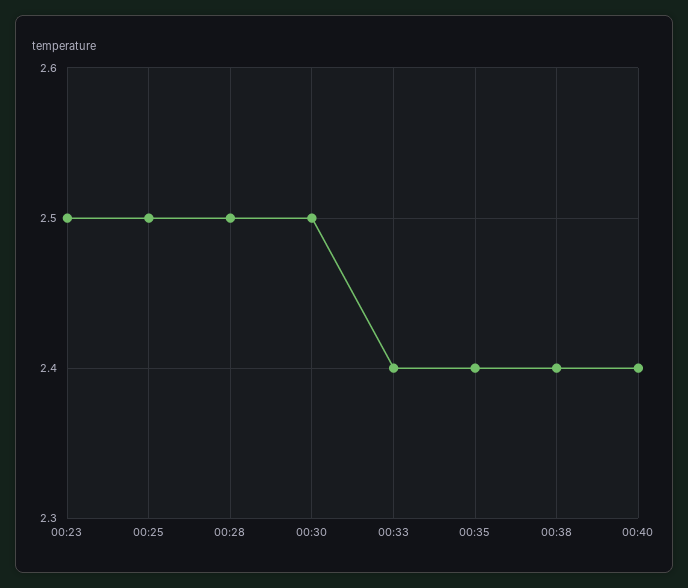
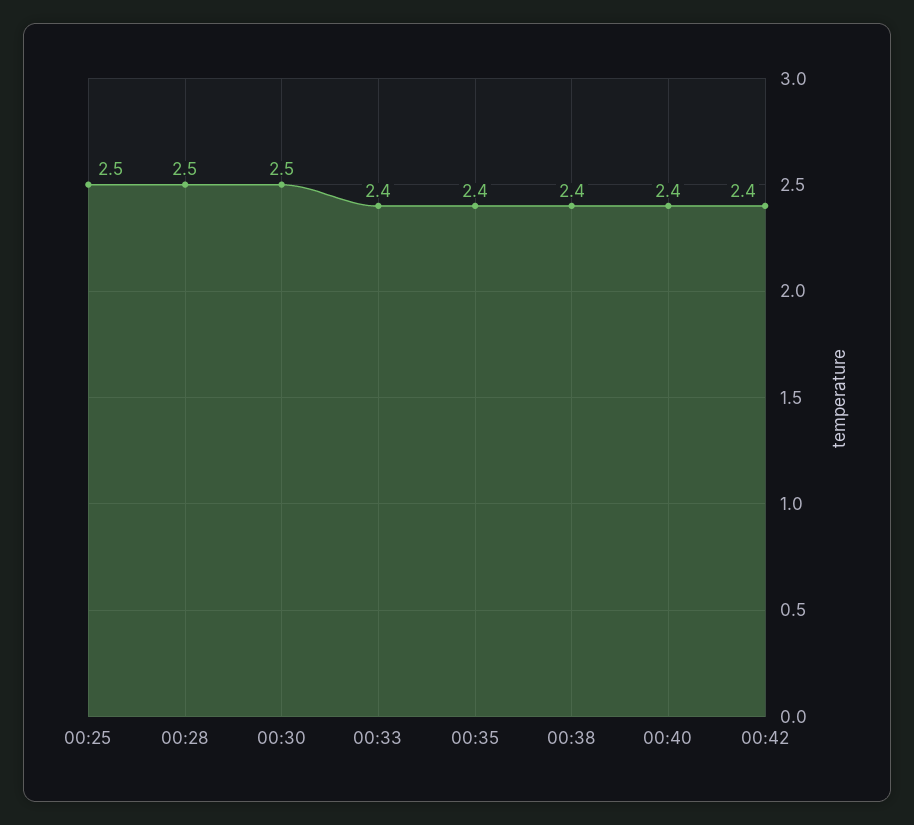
00:23: 2.5 -> none
00:42: none -> 2.4

